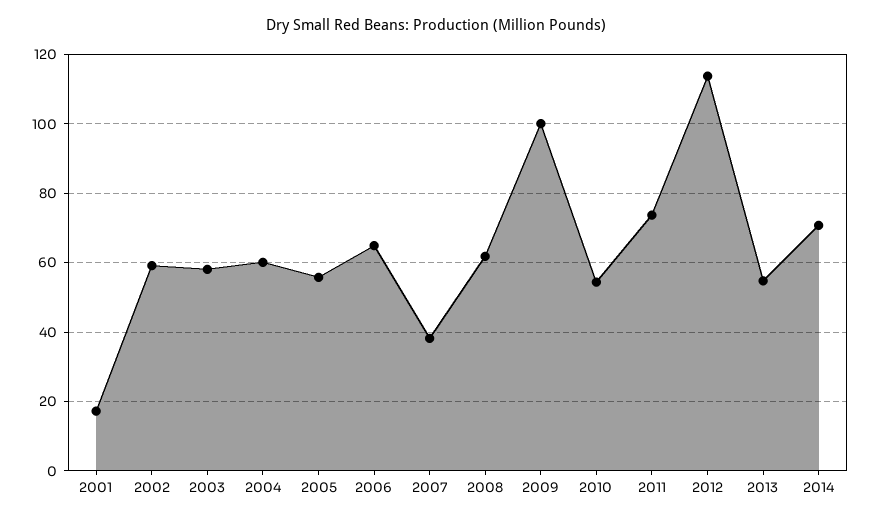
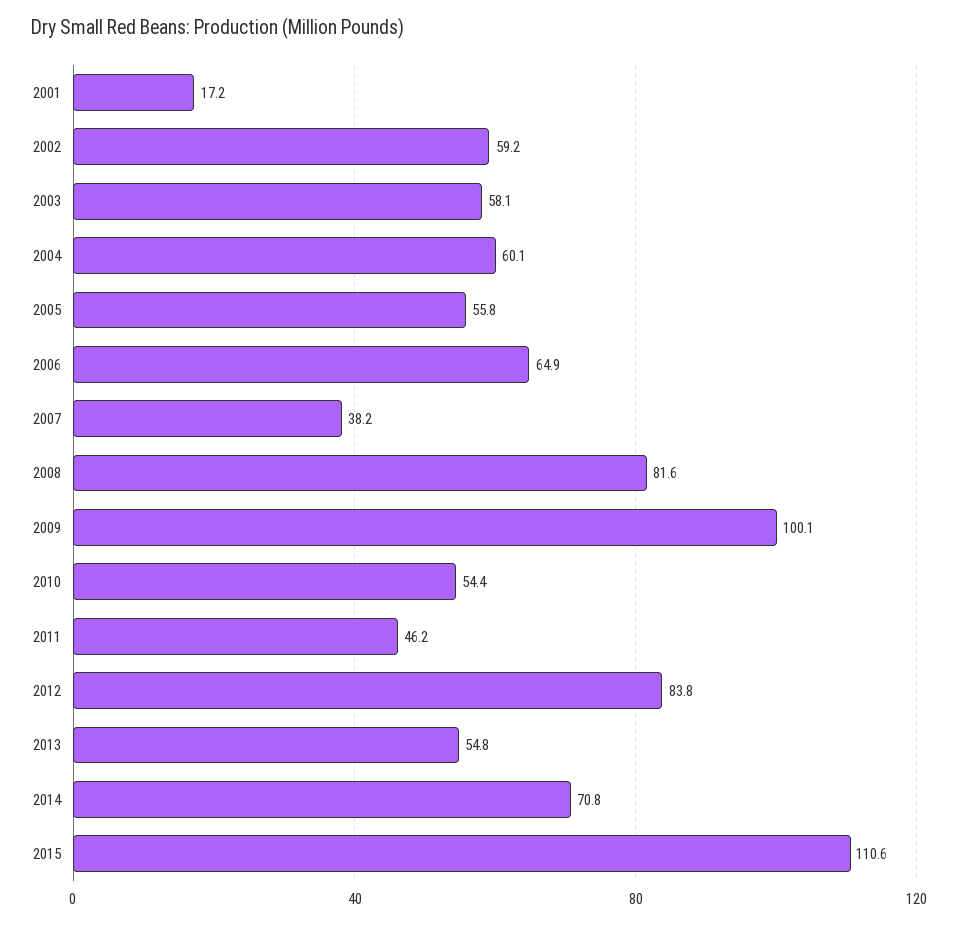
2008: 62 -> 81.6
2011: 74 -> 46.2
2012: 114 -> 83.8
2015: none -> 110.6

